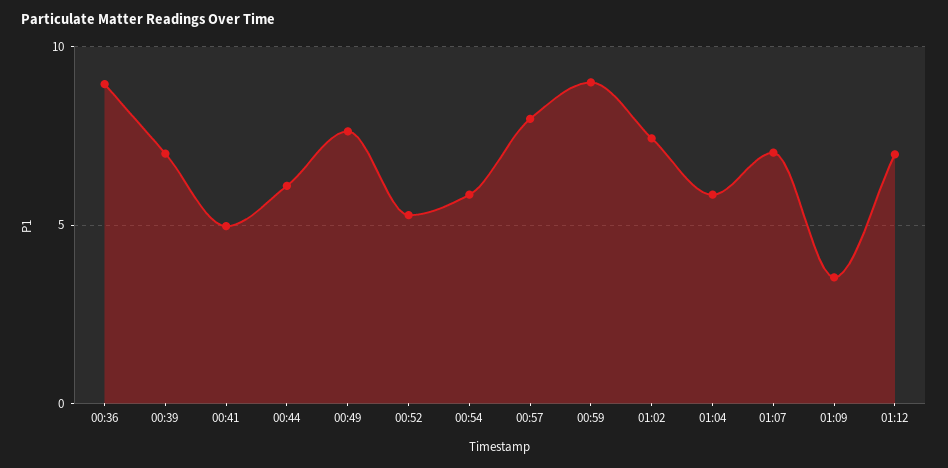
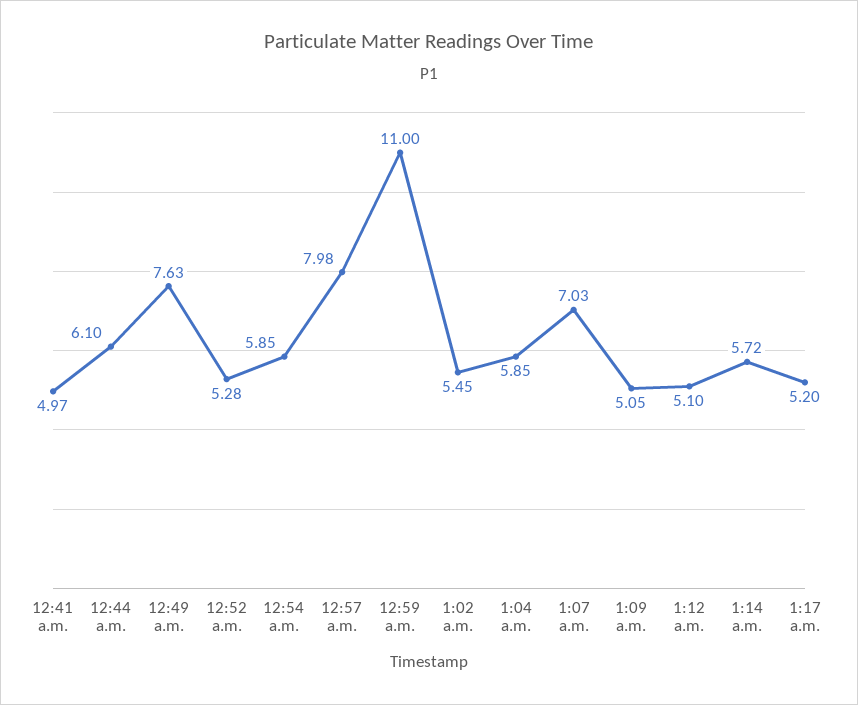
00:36: 9 -> none
00:39: 7 -> none
00:59: 9 -> 11
01:02: 7.5 -> 5.45
01:09: 3.5 -> 5.05
01:12: 7 -> 5.1
1:14 a.m.: none -> 5.72
1:17 a.m.: none -> 5.2

